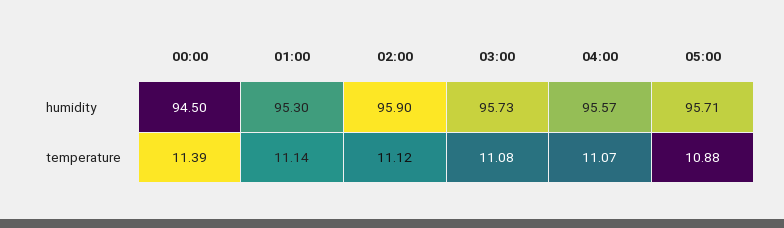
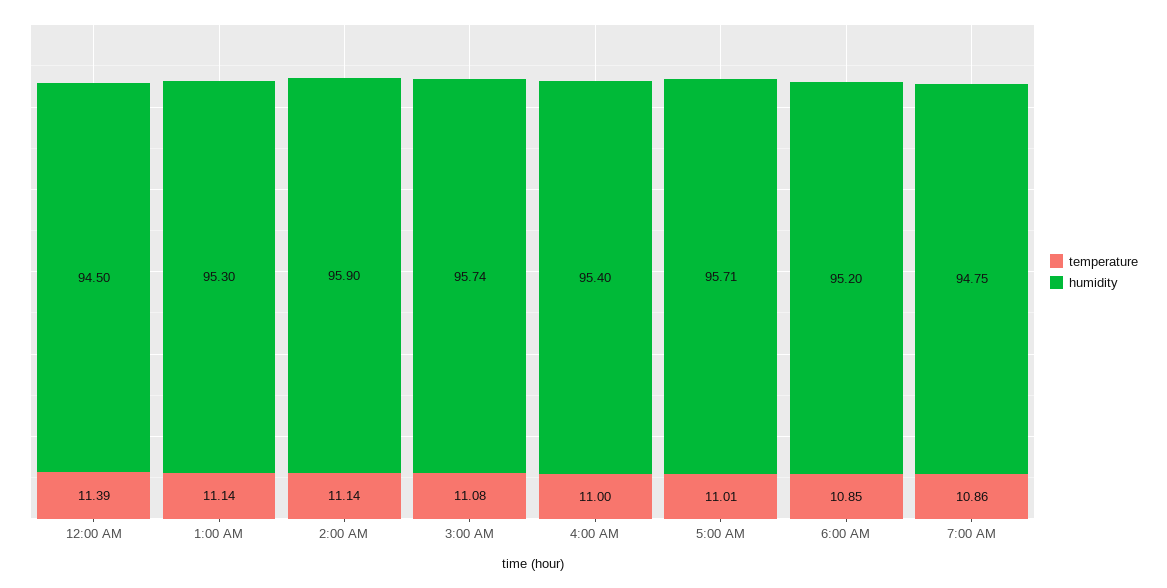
humidity, 03:00: 95.73 -> 95.74
humidity, 04:00: 95.57 -> 95.4
temperature, 02:00: 11.12 -> 11.14
temperature, 04:00: 11.07 -> 11
temperature, 05:00: 10.88 -> 11.01
temperature, 6:00 AM: none -> 10.85
humidity, 6:00 AM: none -> 95.2
temperature, 7:00 AM: none -> 10.86
humidity, 7:00 AM: none -> 94.75

